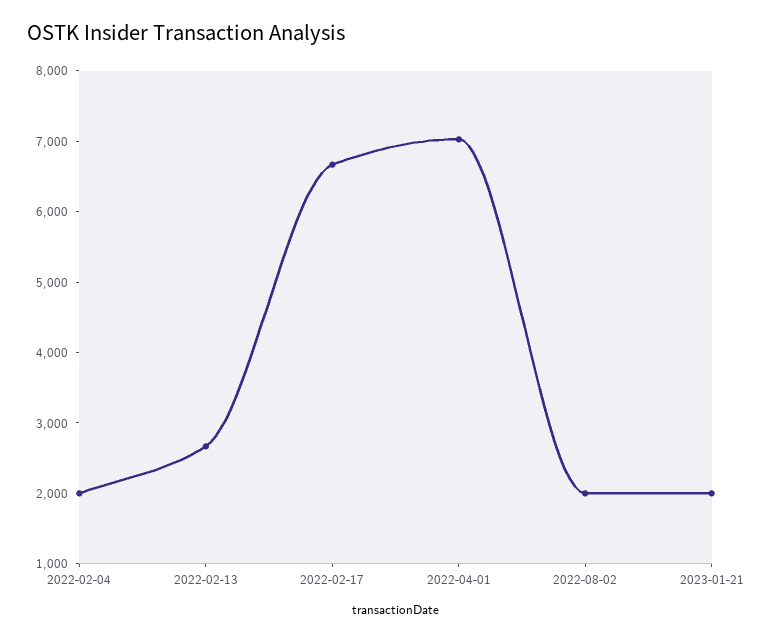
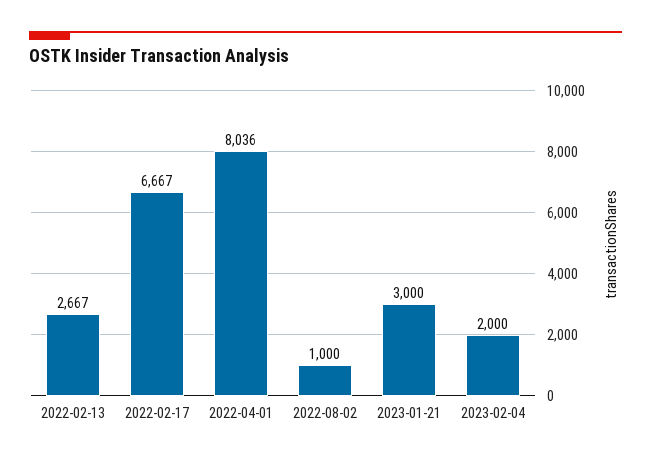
2022-02-04: 2000 -> none
2022-04-01: 7000 -> 8036
2022-08-02: 2000 -> 1000
2023-01-21: 2000 -> 3000
2023-02-04: none -> 2000

